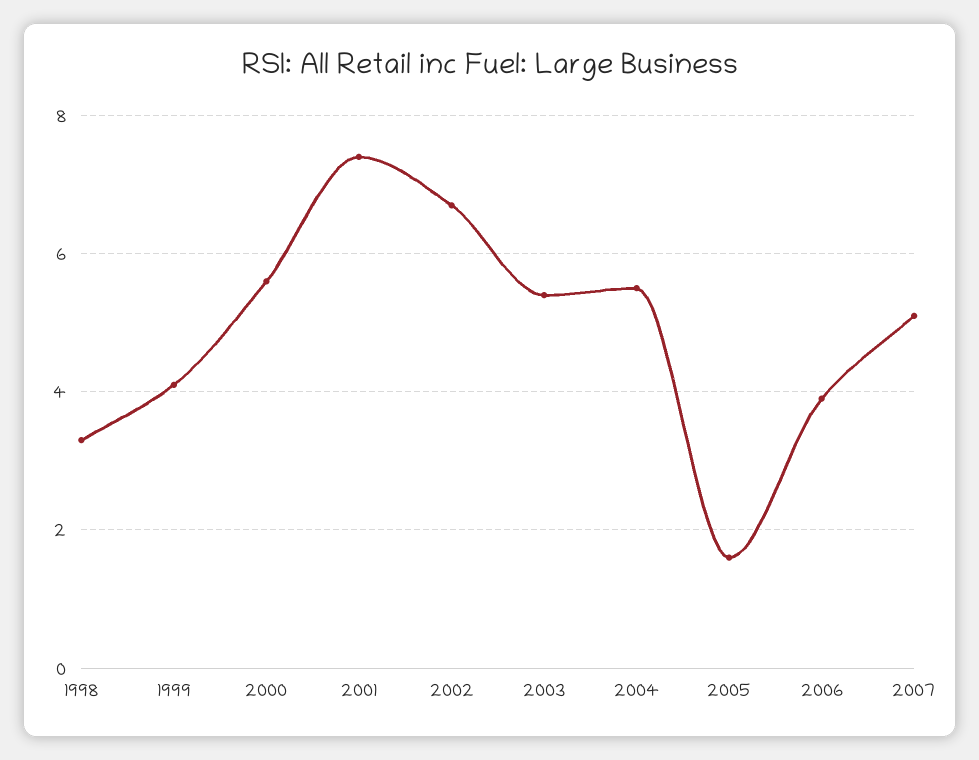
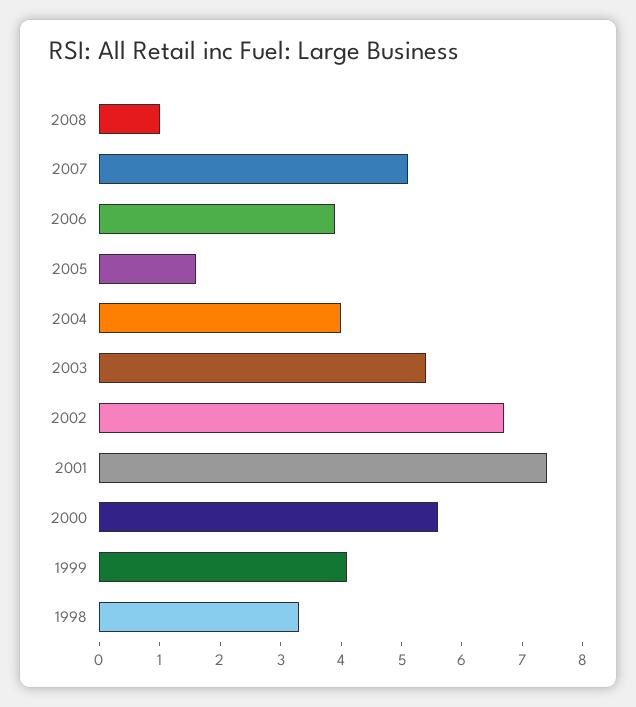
2004: 5.5 -> 4
2008: none -> 1

